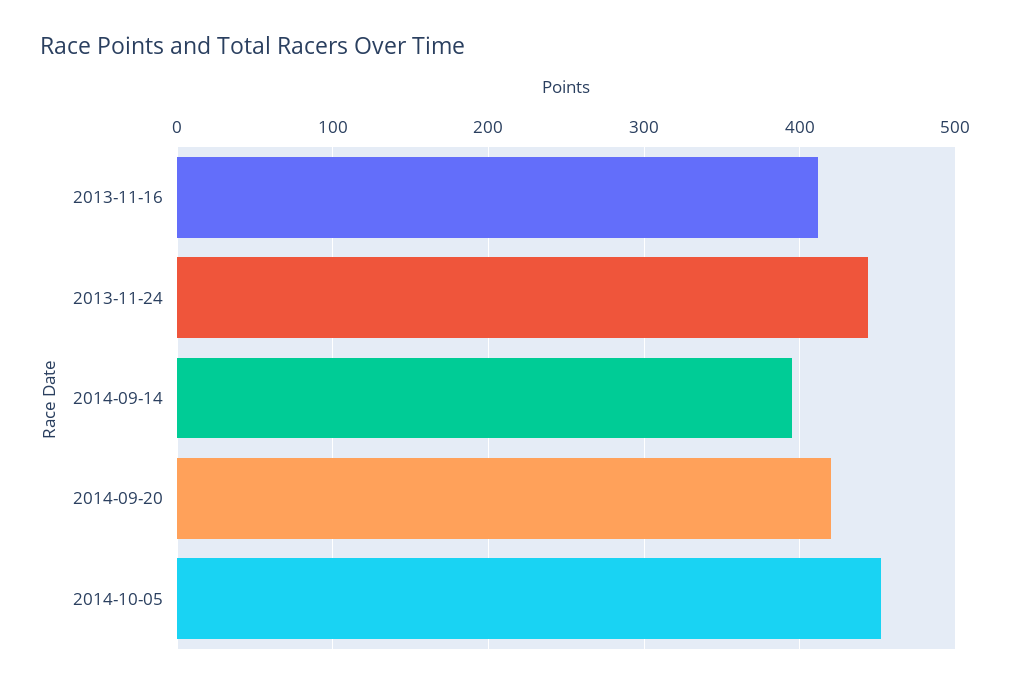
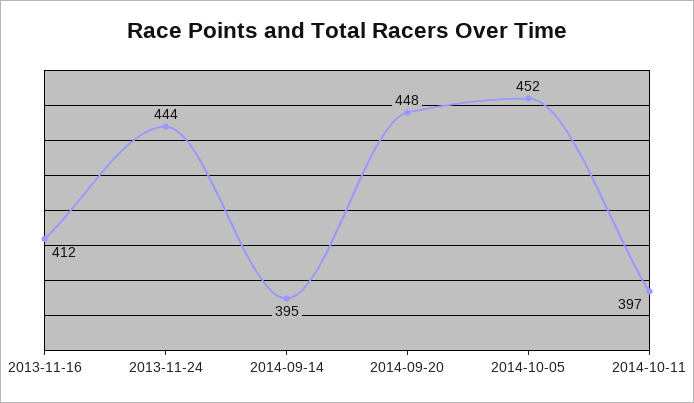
2014-09-20: 420 -> 448
2014-10-11: none -> 397

